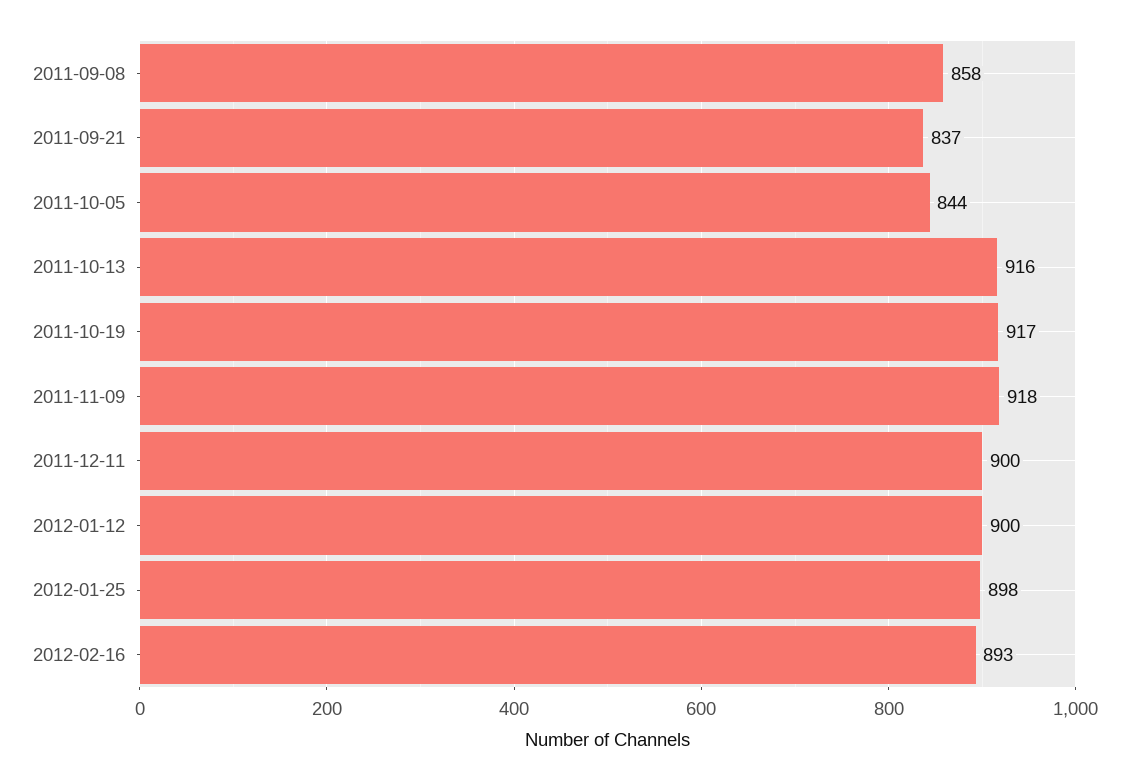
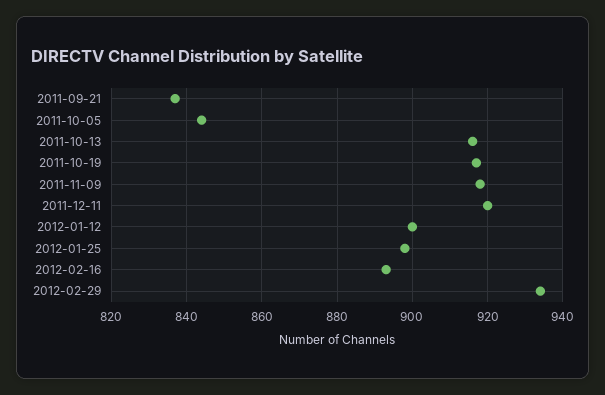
2011-09-08: 858 -> none
2011-12-11: 900 -> 920
2012-02-29: none -> 935

